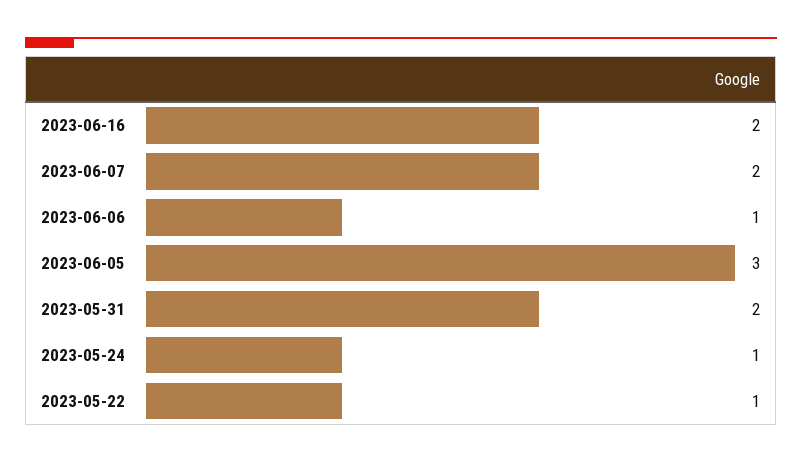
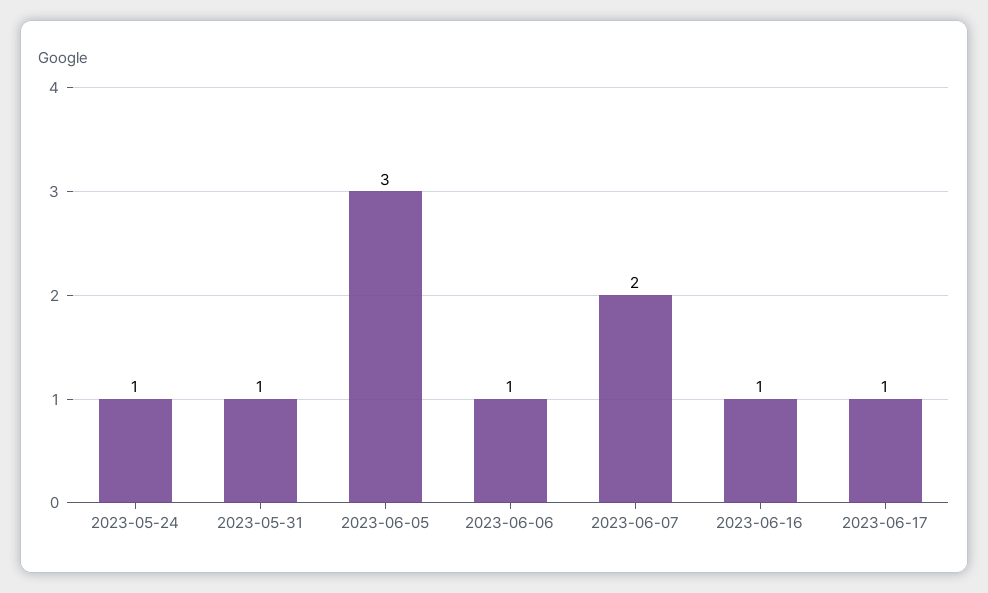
2023-06-16: 2 -> 1
2023-05-31: 2 -> 1
2023-05-22: 1 -> none
2023-06-17: none -> 1

